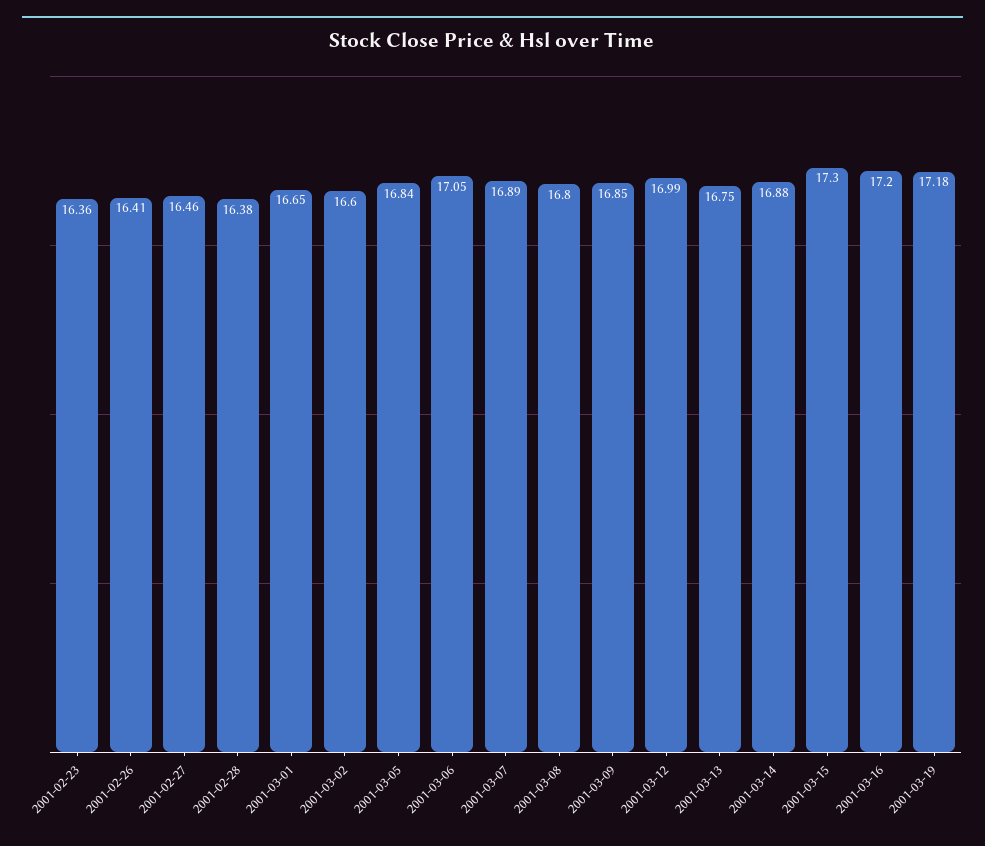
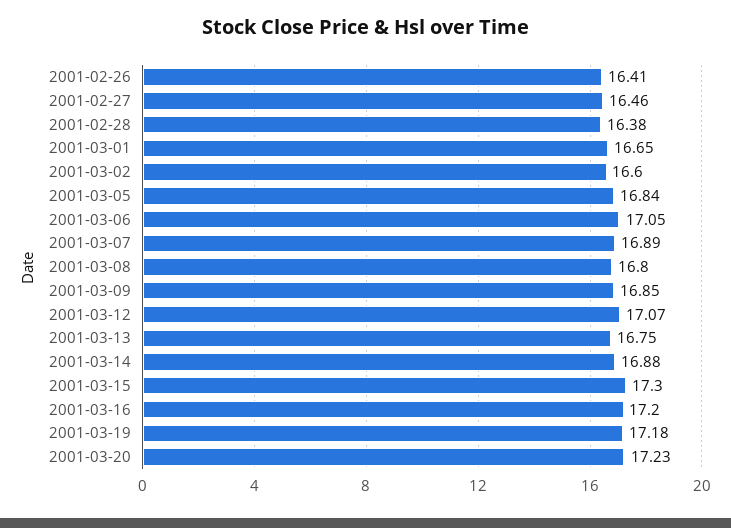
2001-02-23: 16.36 -> none
2001-03-12: 16.99 -> 17.07
2001-03-20: none -> 17.23

